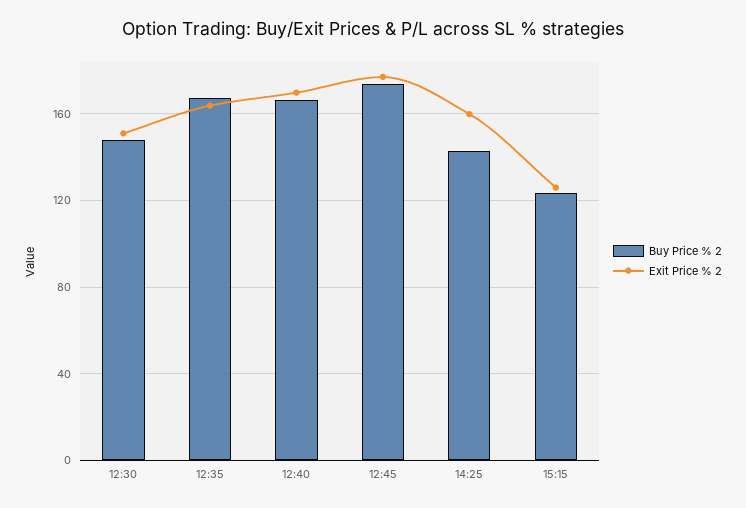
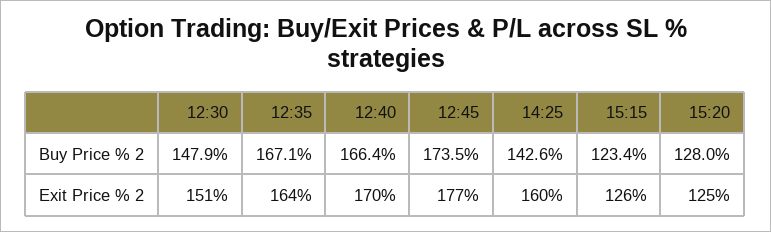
Buy Price % 2, 15:20: none -> 128
Exit Price % 2, 15:20: none -> 125

